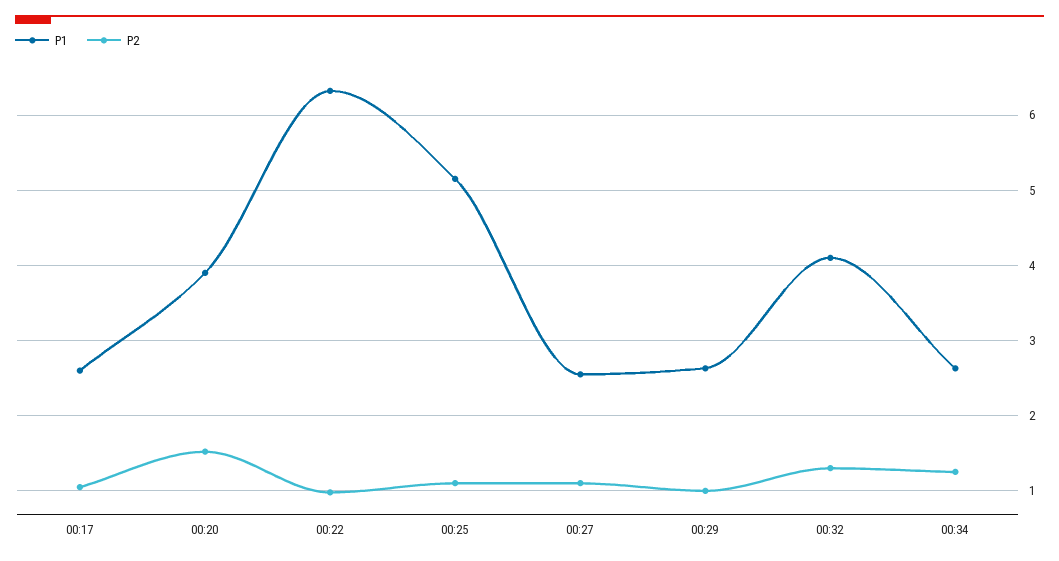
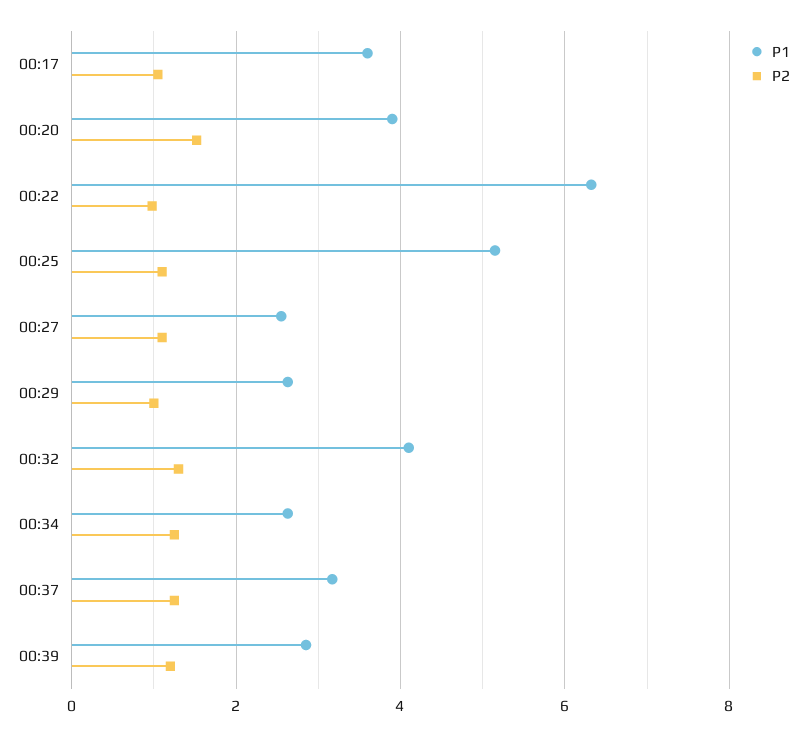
P1, 00:17: 2.6 -> 3.6
P1, 00:37: none -> 3.2
P2, 00:37: none -> 1.2
P1, 00:39: none -> 2.8
P2, 00:39: none -> 1.2

